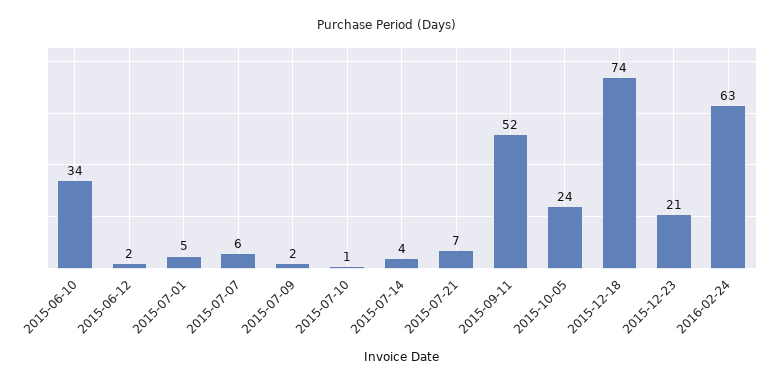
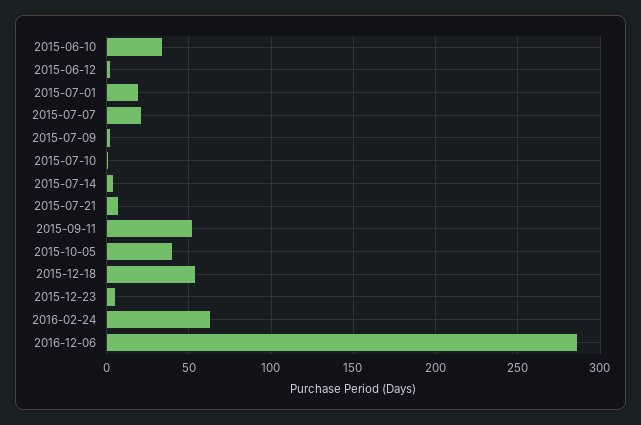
2015-07-01: 5 -> 20
2015-07-07: 6 -> 20
2015-10-05: 24 -> 40
2015-12-18: 74 -> 55
2015-12-23: 21 -> 5
2016-12-06: none -> 285

